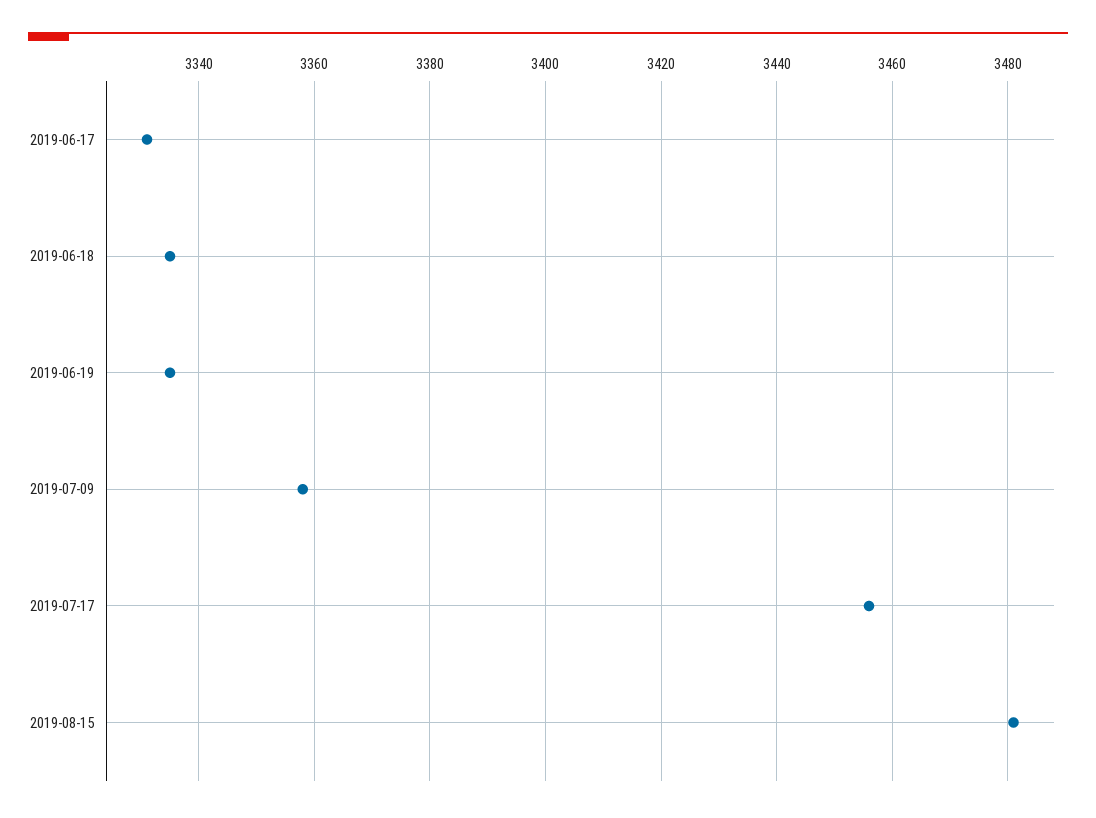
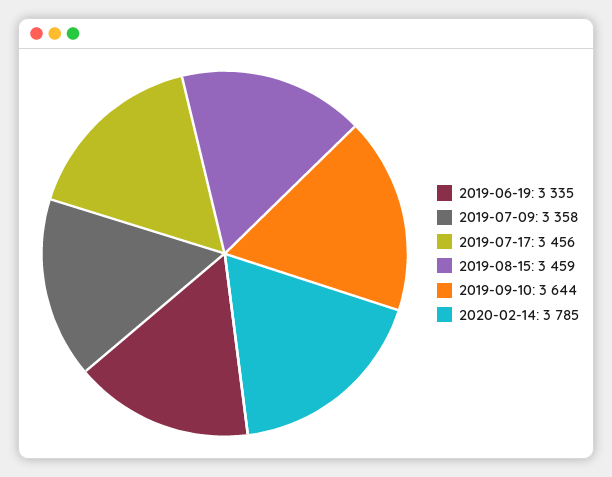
2019-06-17: 3330 -> none
2019-06-18: 3335 -> none
2019-08-15: 3480 -> 3459
2019-09-10: none -> 3644
2020-02-14: none -> 3785

